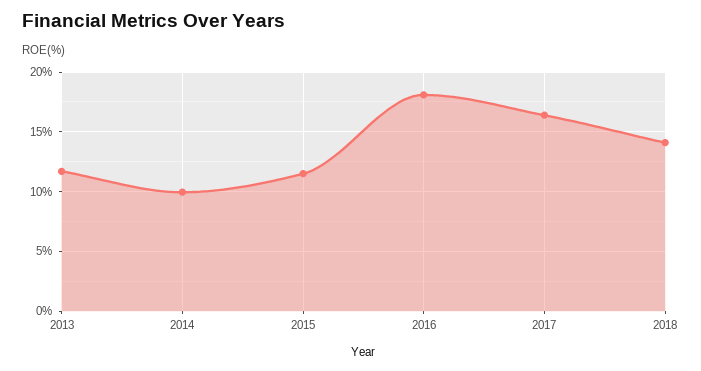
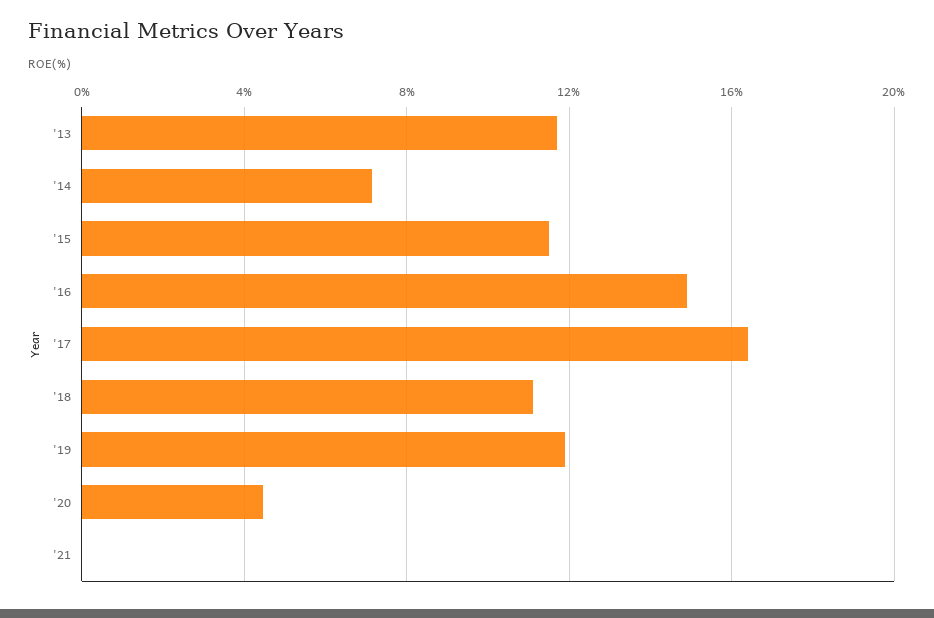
2014: 10 -> 7
2016: 18 -> 15
2018: 14 -> 11
'19: none -> 12
'20: none -> 4.5
'21: none -> 0

